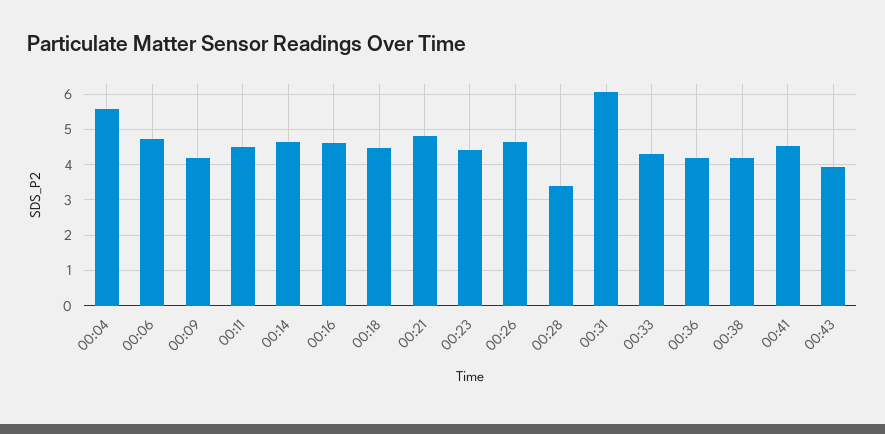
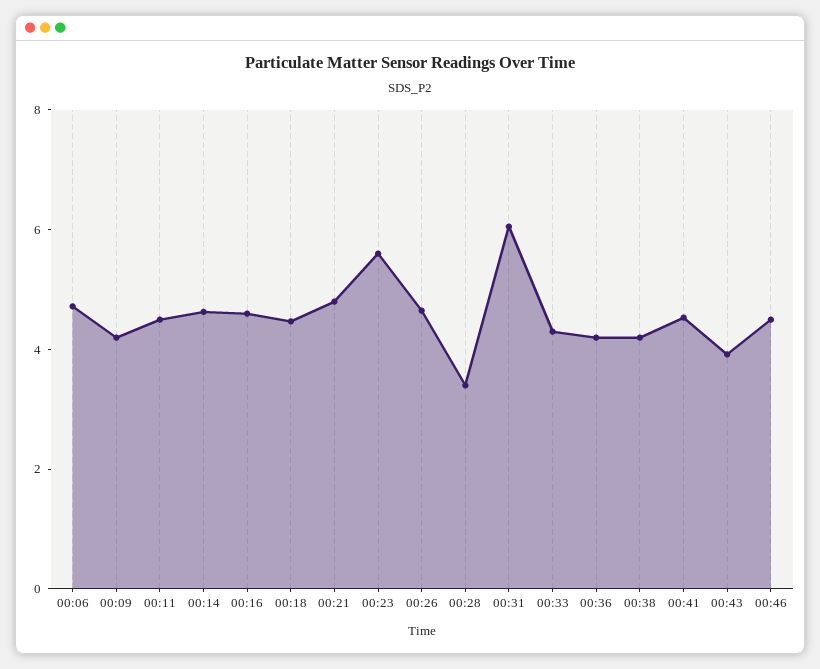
00:04: 5.6 -> none
00:23: 4.4 -> 5.5
00:46: none -> 4.5

